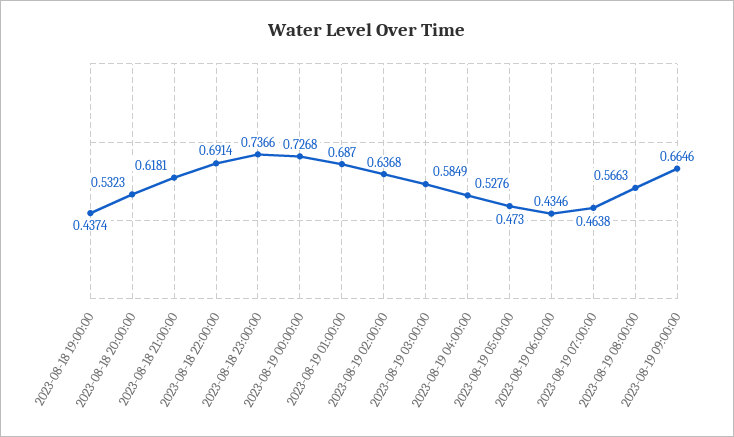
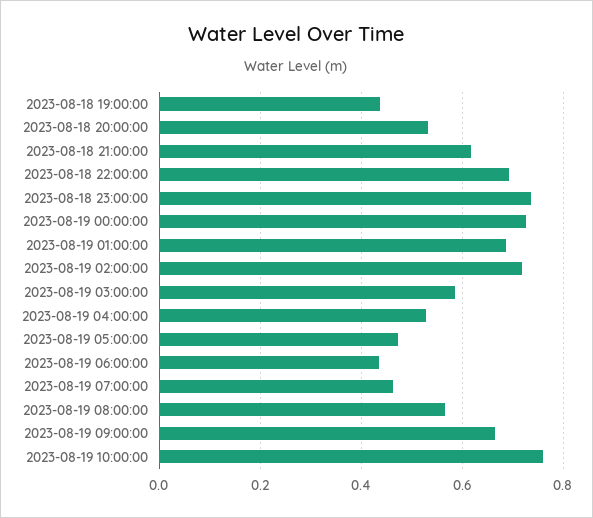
2023-08-19 02:00:00: 0.6368 -> 0.72
2023-08-19 10:00:00: none -> 0.76

